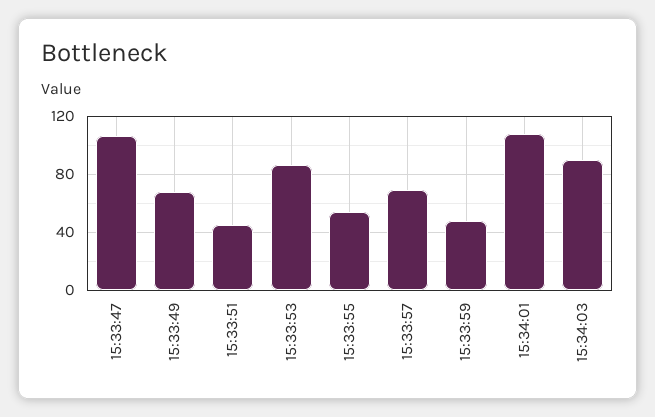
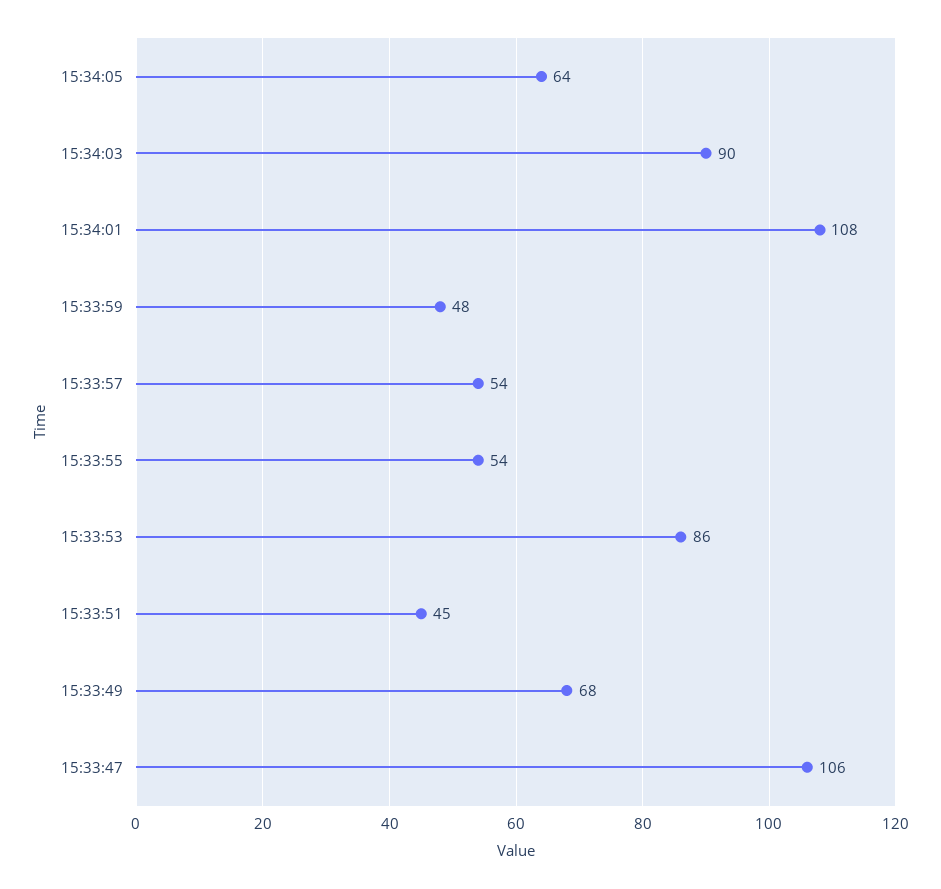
15:33:57: 70 -> 54
15:34:05: none -> 64

